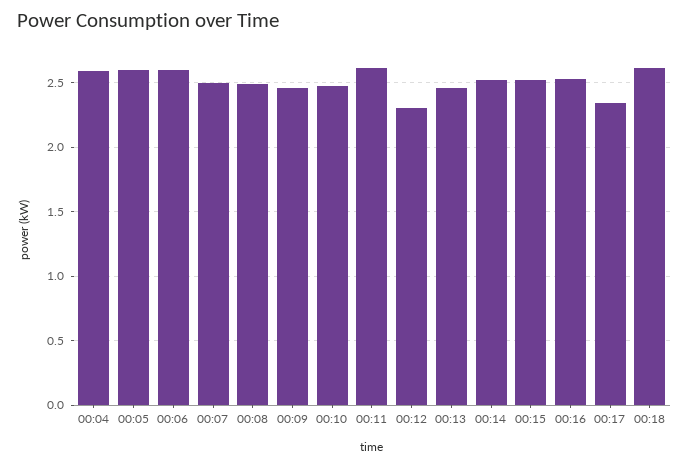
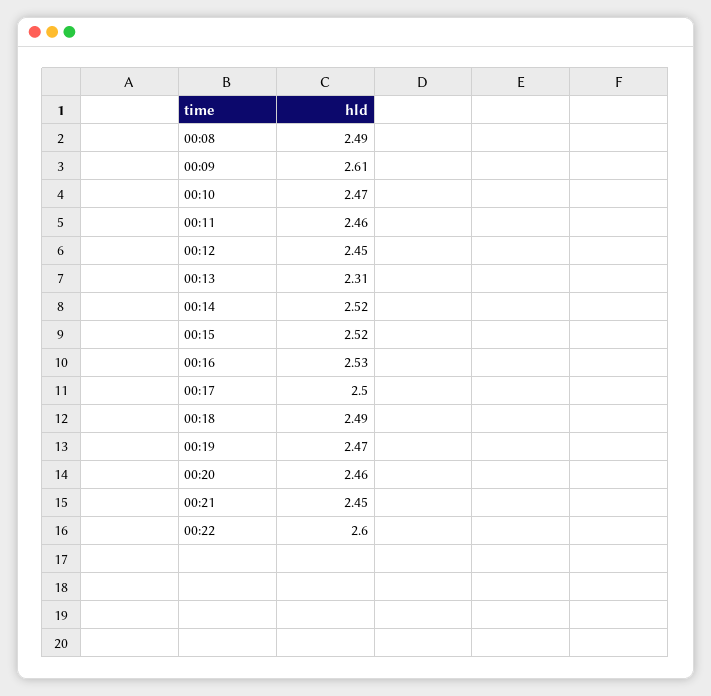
00:04: 2.6 -> none
00:05: 2.6 -> none
00:06: 2.6 -> none
00:07: 2.5 -> none
00:09: 2.45 -> 2.61
00:11: 2.6 -> 2.46
00:12: 2.3 -> 2.45
00:13: 2.45 -> 2.31
00:17: 2.35 -> 2.5
00:18: 2.6 -> 2.49
00:19: none -> 2.47
00:20: none -> 2.46
00:21: none -> 2.45
00:22: none -> 2.6

